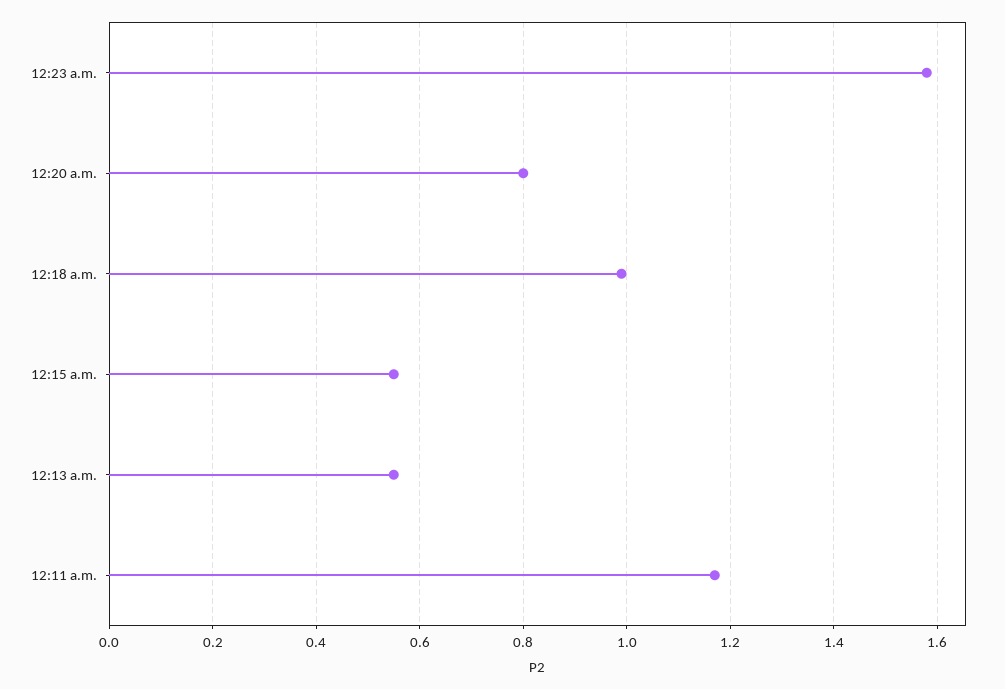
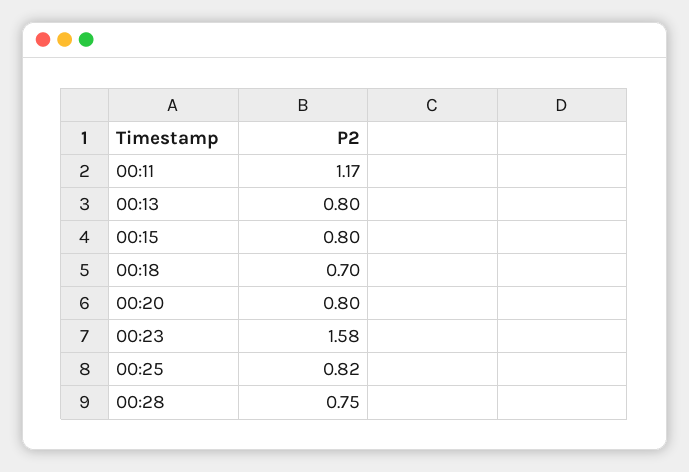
12:18 a.m.: 1 -> 0.7
12:15 a.m.: 0.55 -> 0.8
12:13 a.m.: 0.55 -> 0.8
00:25: none -> 0.82
00:28: none -> 0.75

